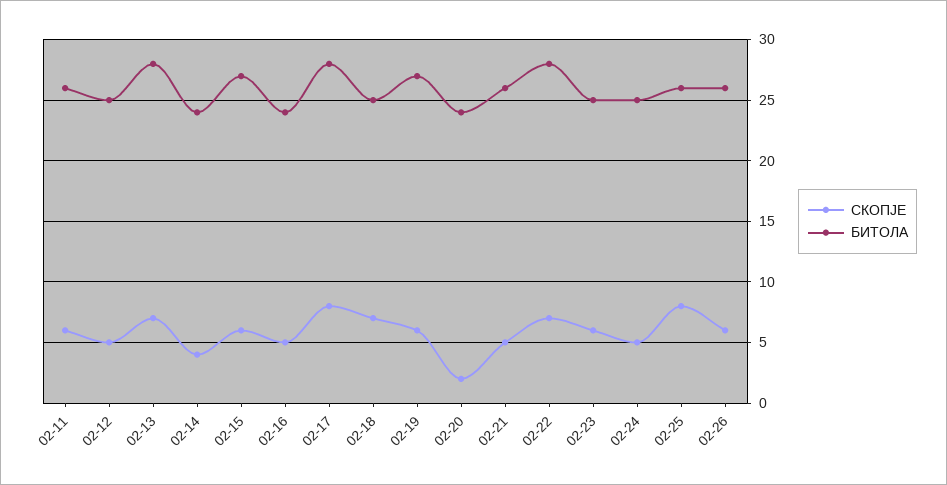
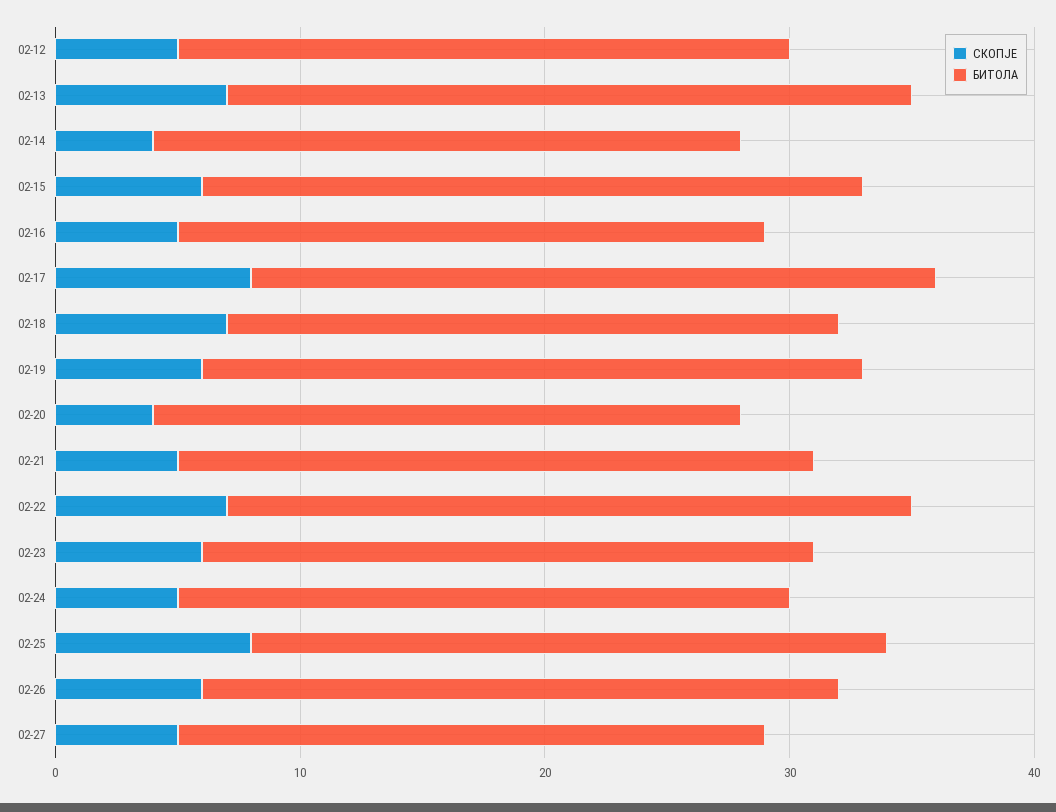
СКОПЈЕ, 02-11: 6 -> none
БИТОЛА, 02-11: 26 -> none
СКОПЈЕ, 02-20: 2 -> 4
СКОПЈЕ, 02-27: none -> 5
БИТОЛА, 02-27: none -> 24

